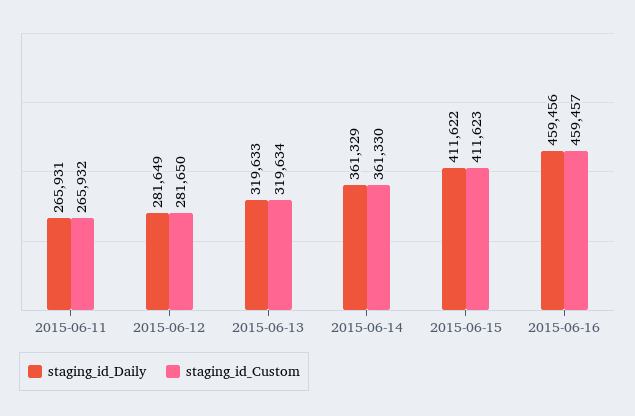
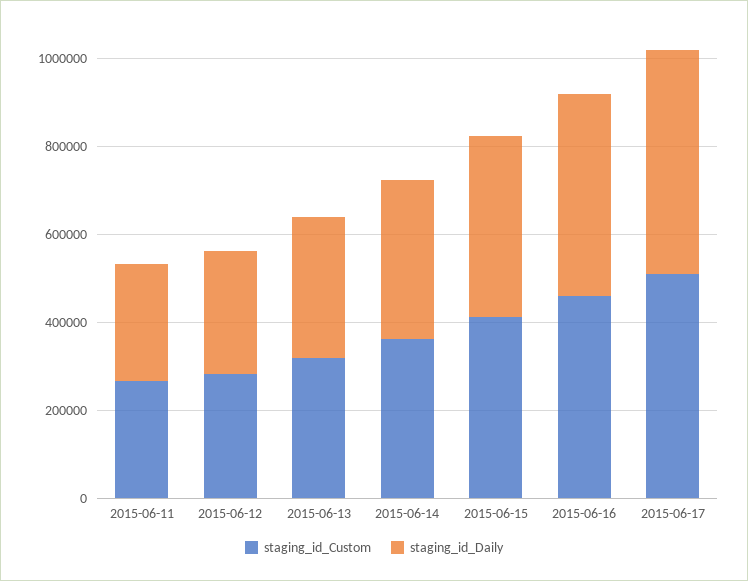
staging_id_Custom, 2015-06-17: none -> 500000
staging_id_Daily, 2015-06-17: none -> 500000

